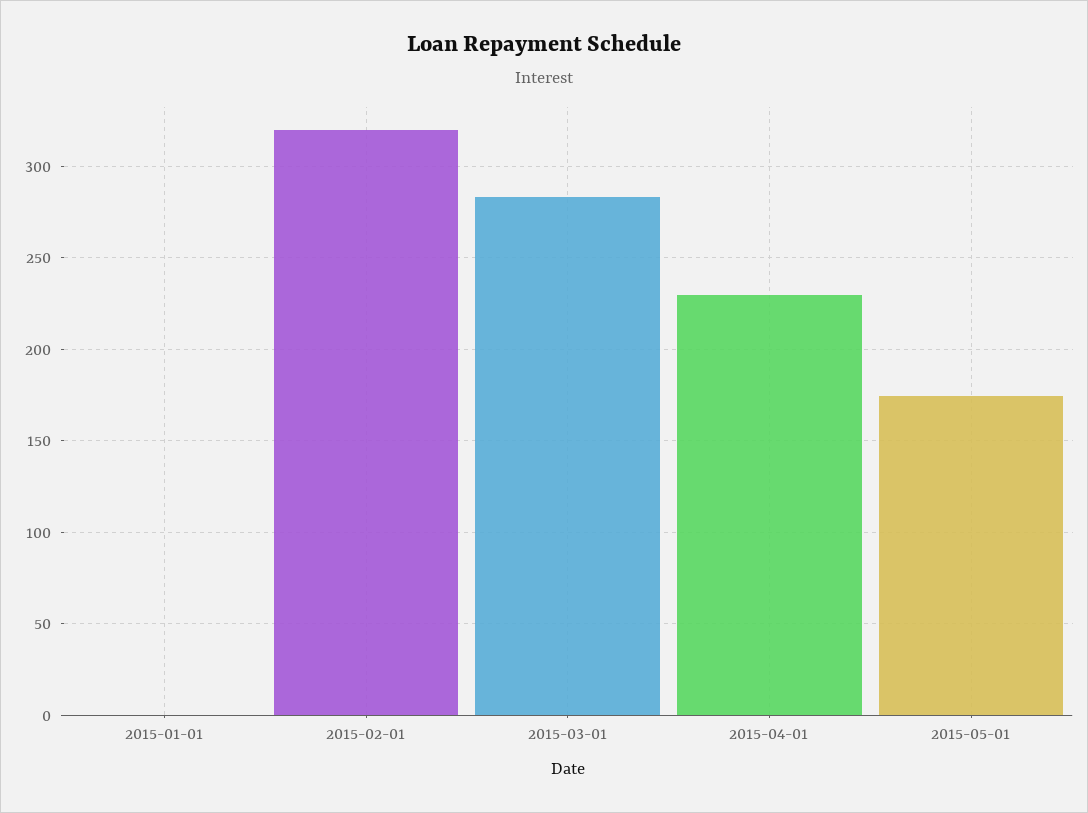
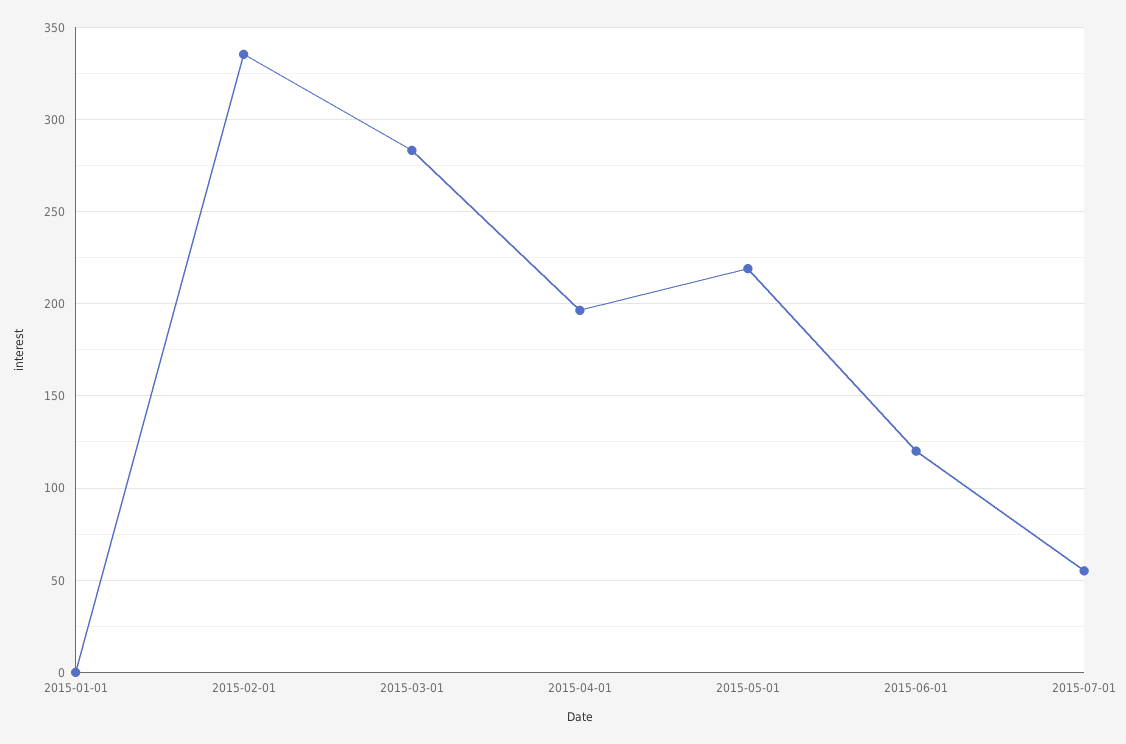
2015-02-01: 320 -> 335
2015-04-01: 230 -> 195
2015-05-01: 175 -> 220
2015-06-01: none -> 120
2015-07-01: none -> 55

